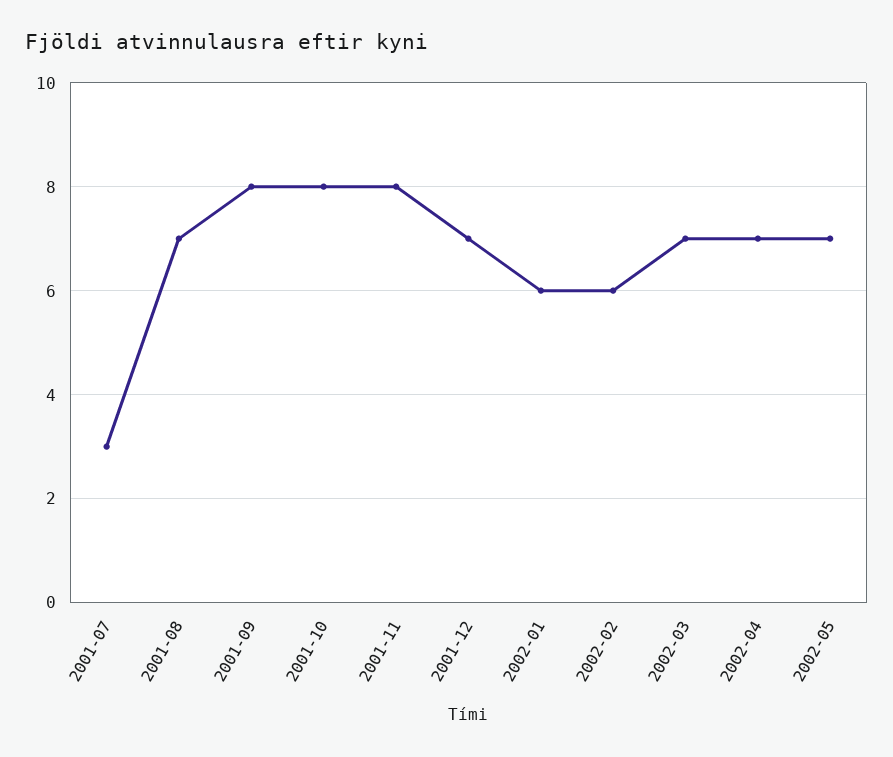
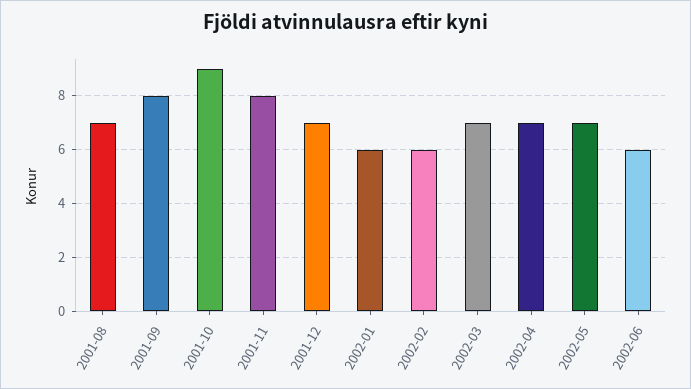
2001-07: 3 -> none
2001-10: 8 -> 9
2002-06: none -> 6

